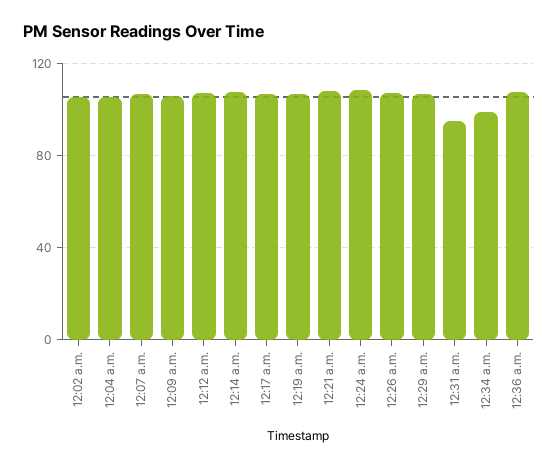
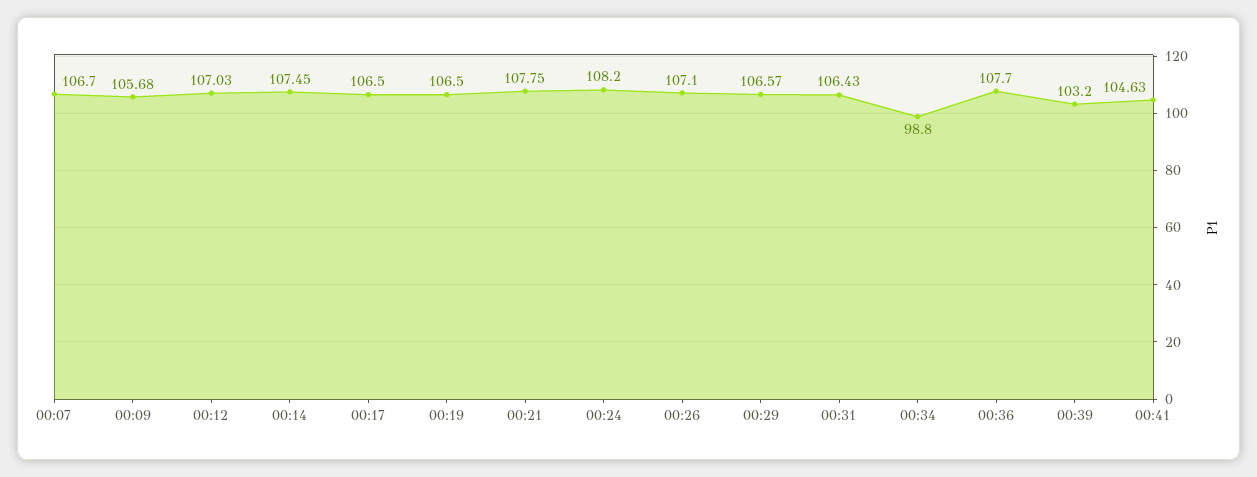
12:02 a.m.: 105 -> none
12:04 a.m.: 105 -> none
12:31 a.m.: 95 -> 106.43
00:39: none -> 103.2
00:41: none -> 104.63

